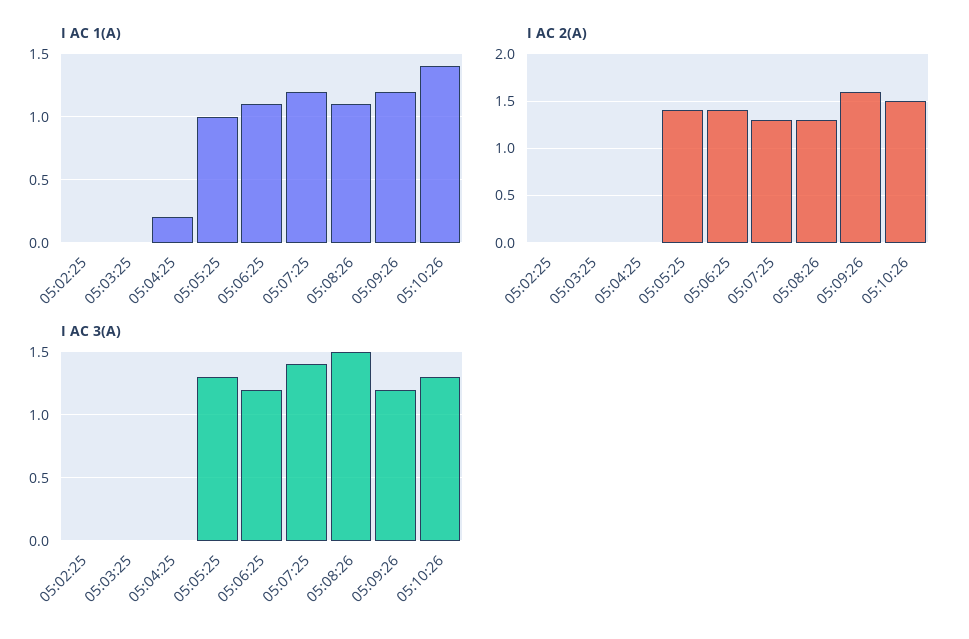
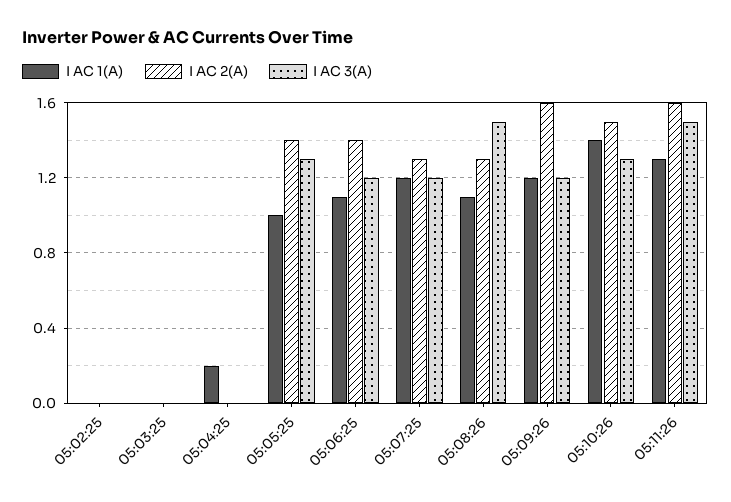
I AC 3(A), 05:07:25: 1.4 -> 1.2
I AC 1(A), 05:11:26: none -> 1.3
I AC 2(A), 05:11:26: none -> 1.6
I AC 3(A), 05:11:26: none -> 1.5

